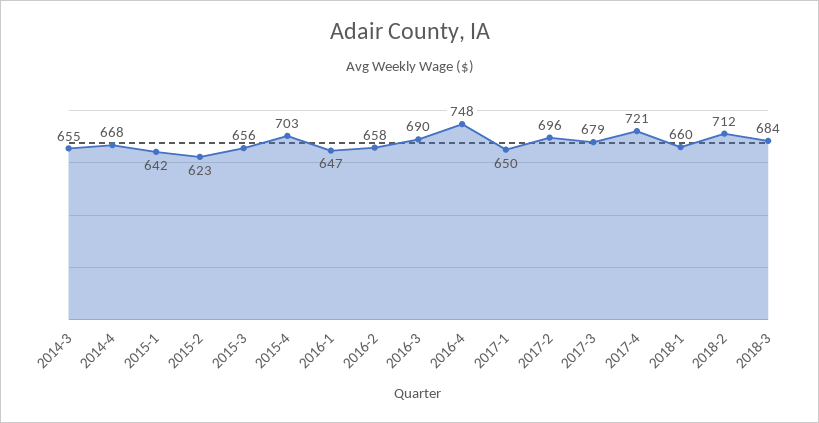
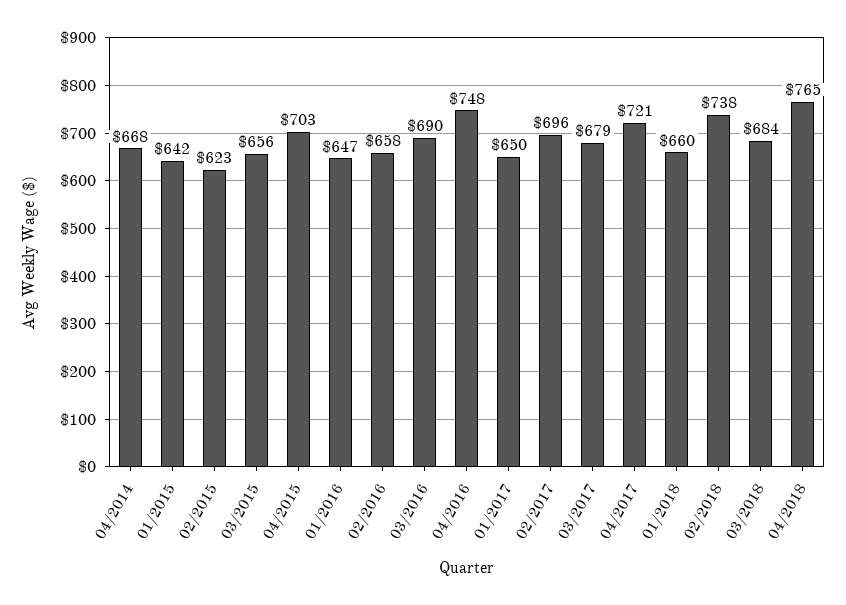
2014-3: 655 -> none
2018-2: 712 -> 738
04/2018: none -> 765

